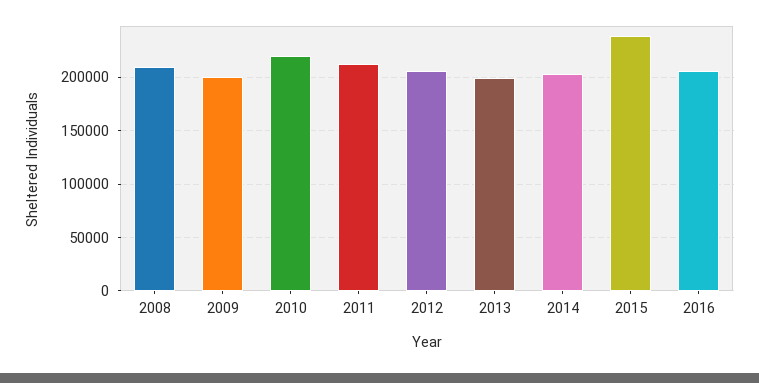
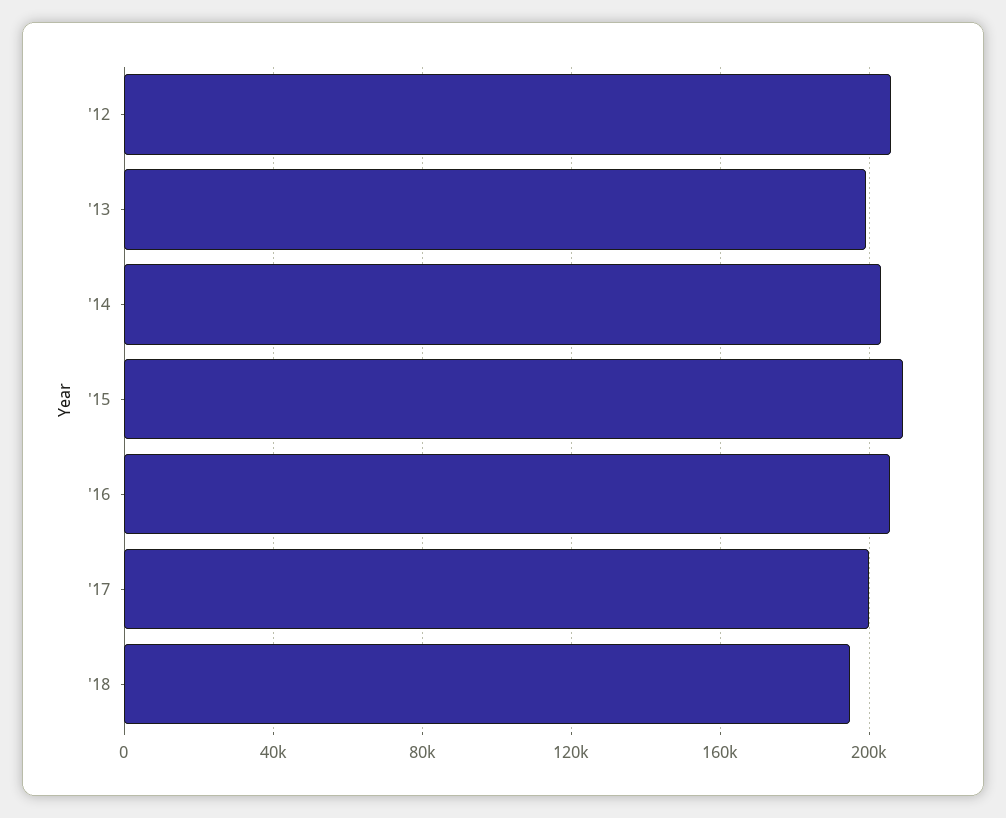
2008: 210000 -> none
2009: 200000 -> none
2010: 220000 -> none
2011: 210000 -> none
2015: 240000 -> 210000
'17: none -> 200000
'18: none -> 195000

